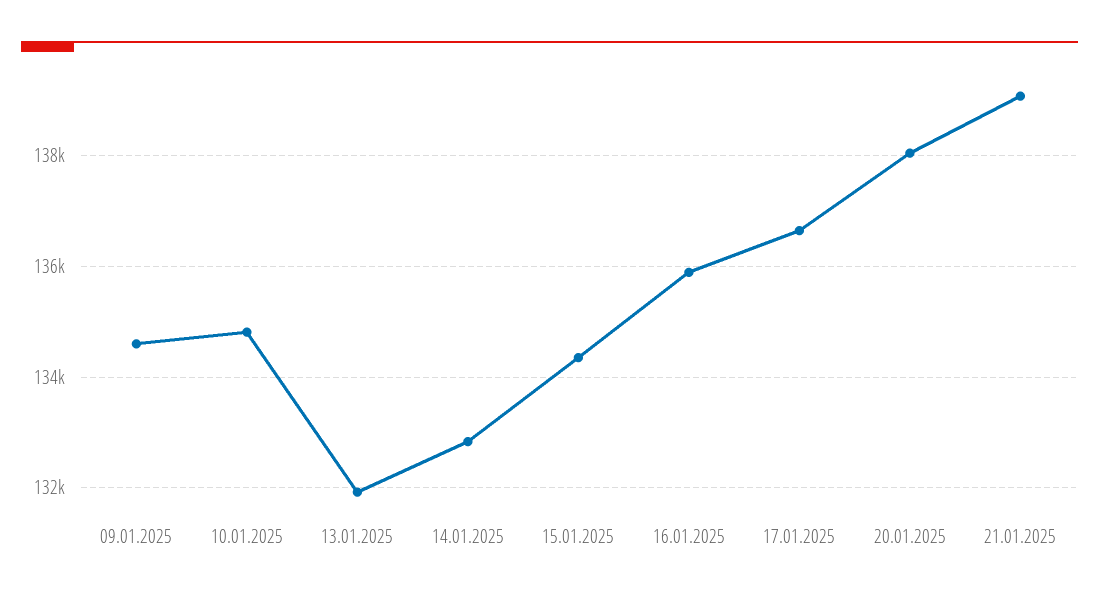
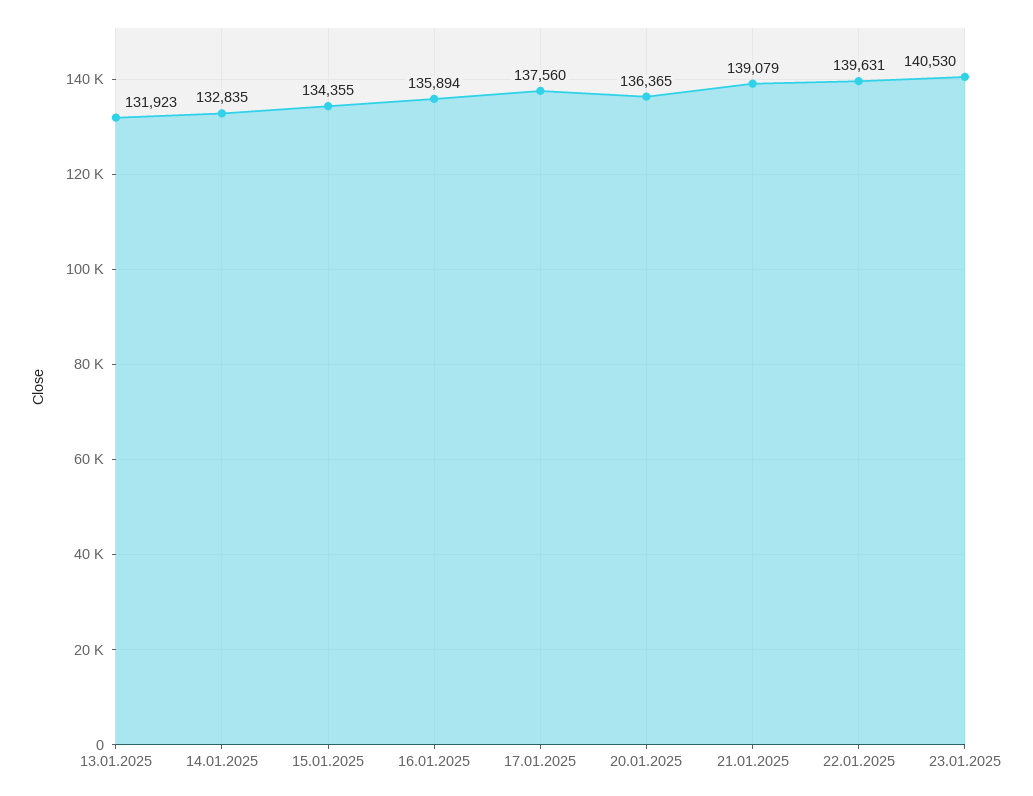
09.01.2025: 134600 -> none
10.01.2025: 134800 -> none
17.01.2025: 136600 -> 137560
20.01.2025: 138000 -> 136365
22.01.2025: none -> 139631
23.01.2025: none -> 140530

